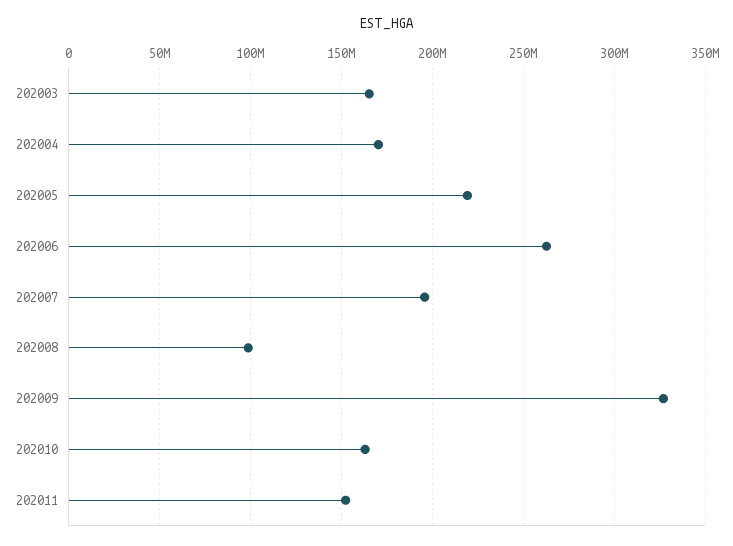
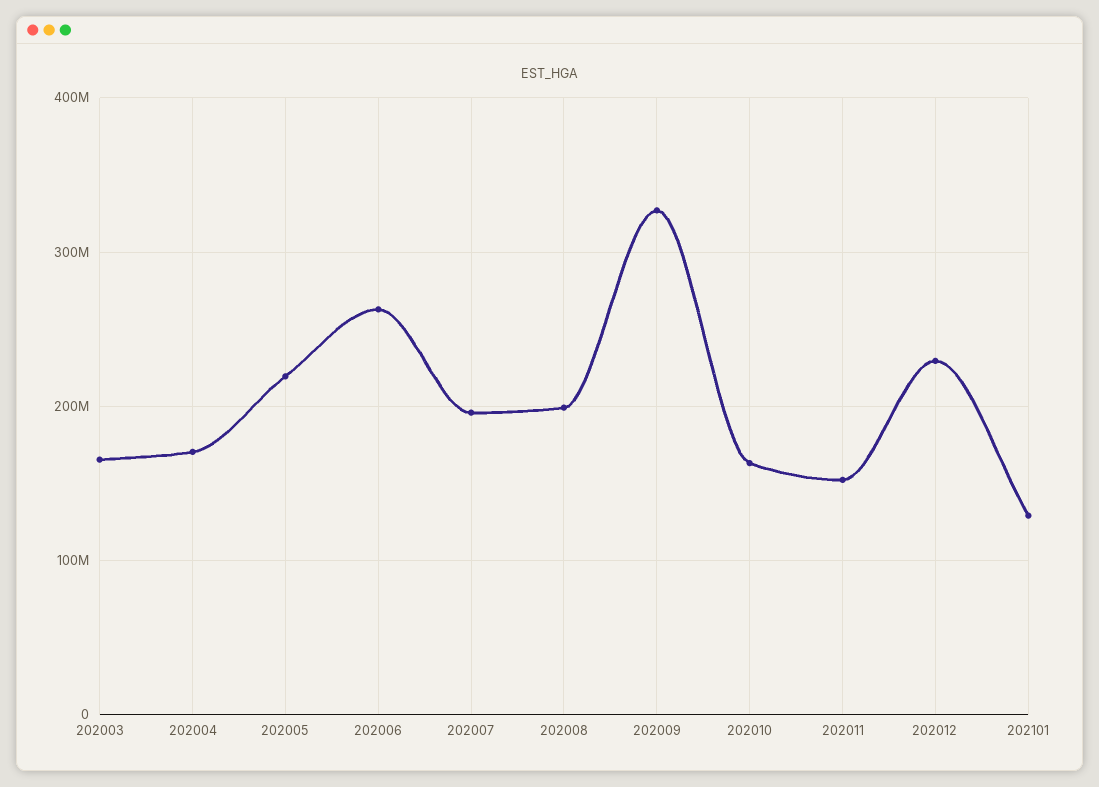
202008: 100000000 -> 200000000
202012: none -> 230000000
202101: none -> 130000000

